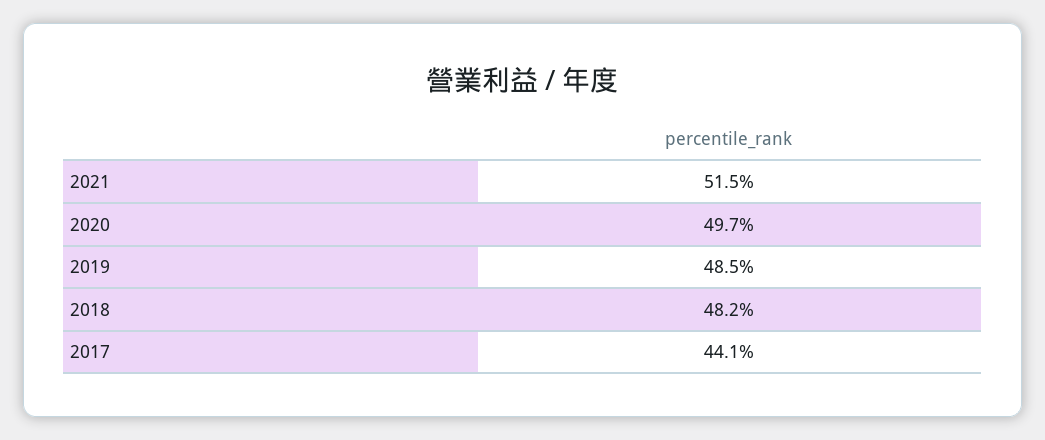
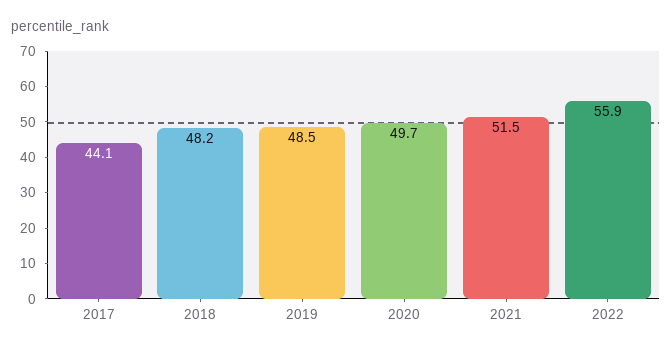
2022: none -> 55.9

